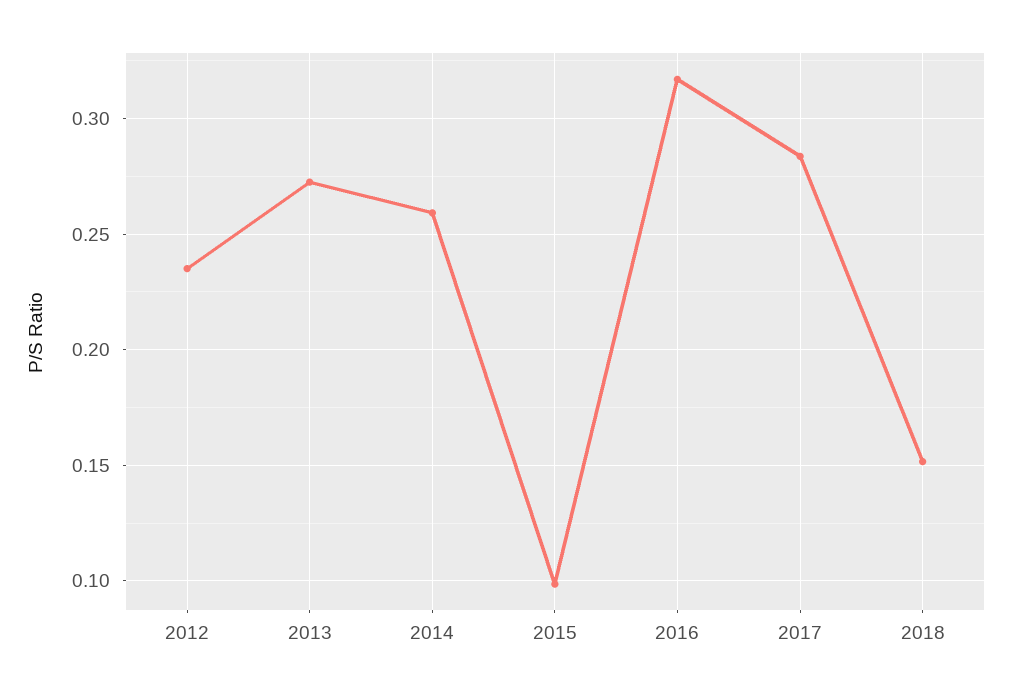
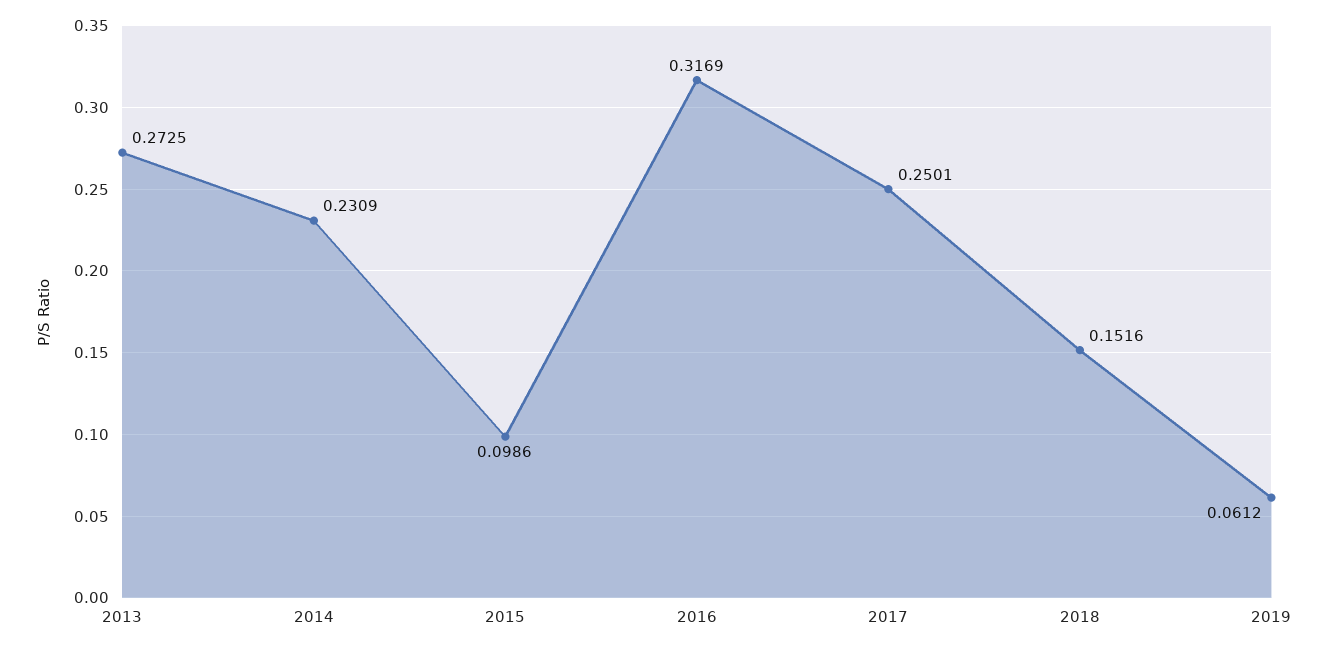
2012: 0.235 -> none
2014: 0.26 -> 0.2309
2017: 0.285 -> 0.2501
2019: none -> 0.0612

